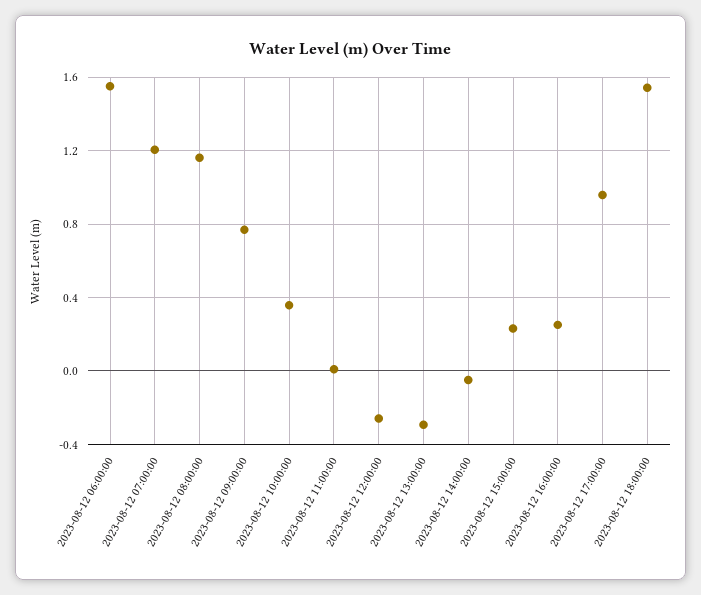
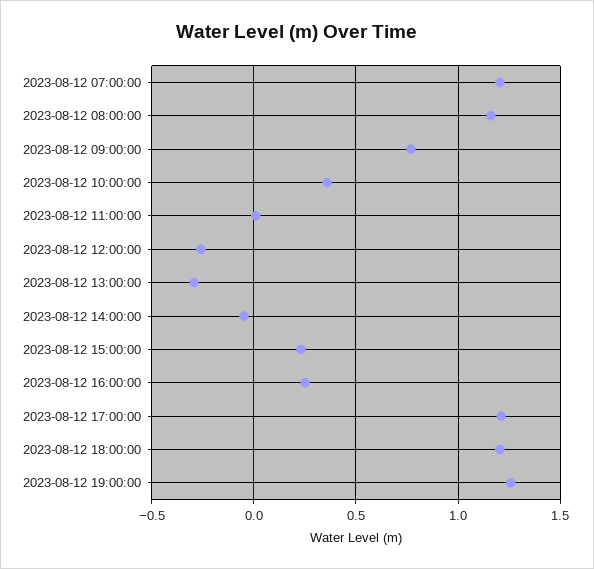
2023-08-12 06:00:00: 1.55 -> none
2023-08-12 17:00:00: 0.95 -> 1.2
2023-08-12 18:00:00: 1.55 -> 1.2
2023-08-12 19:00:00: none -> 1.25

